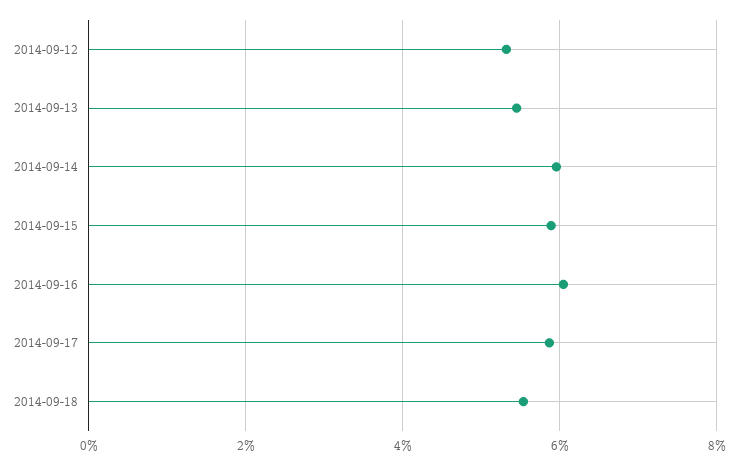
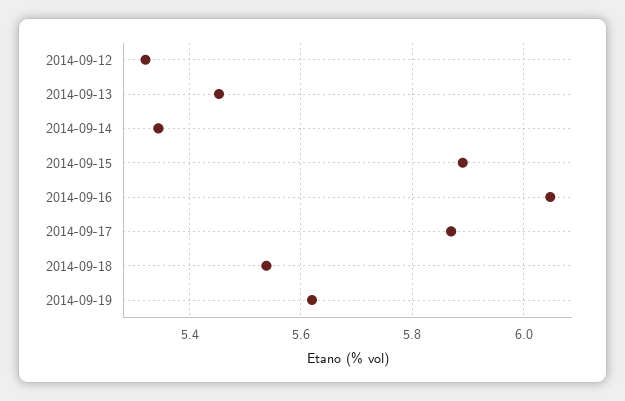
2014-09-14: 6 -> 5.34
2014-09-19: none -> 5.62

